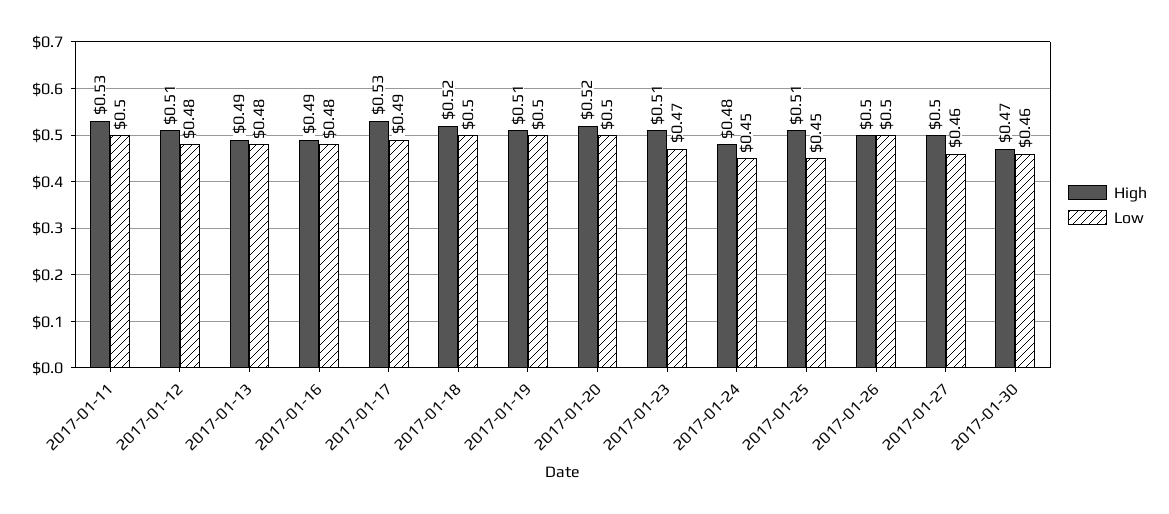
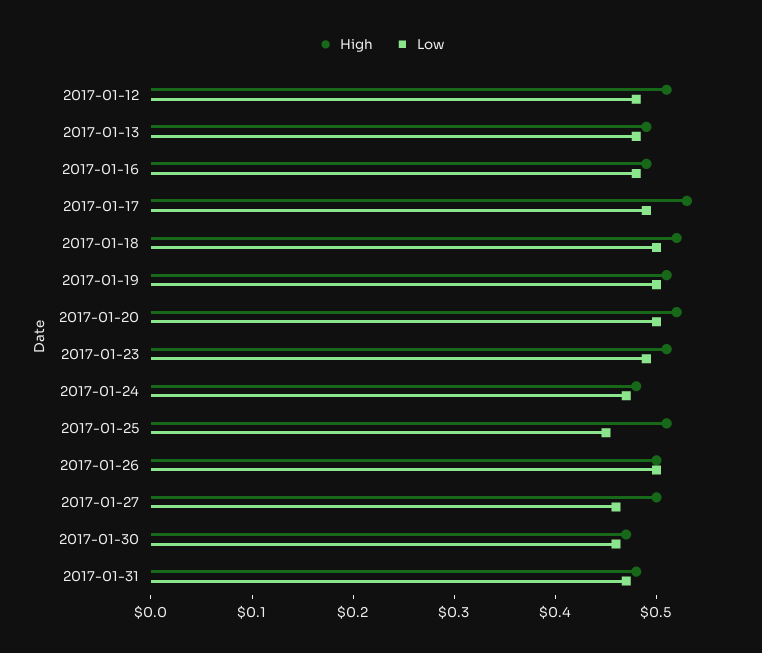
High, 2017-01-11: 0.53 -> none
Low, 2017-01-11: 0.5 -> none
Low, 2017-01-23: 0.47 -> 0.49
Low, 2017-01-24: 0.45 -> 0.47
High, 2017-01-31: none -> 0.48
Low, 2017-01-31: none -> 0.47

